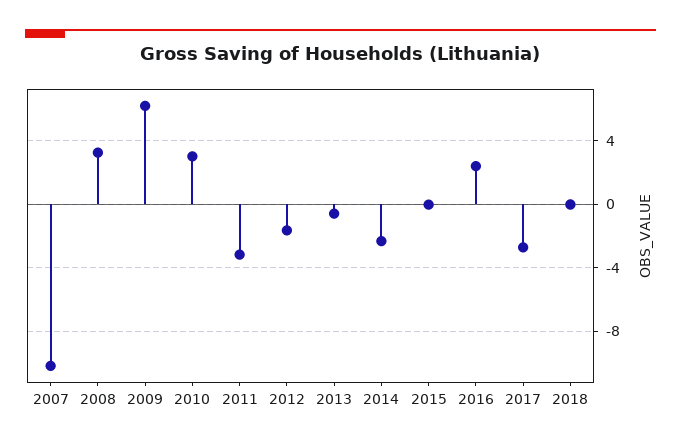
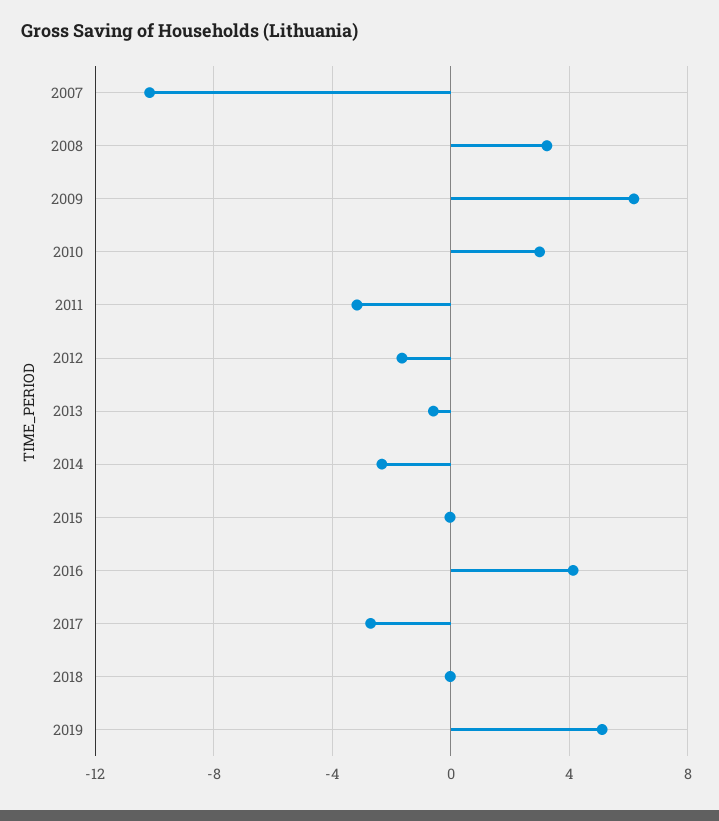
2016: 2.5 -> 4
2019: none -> 5

